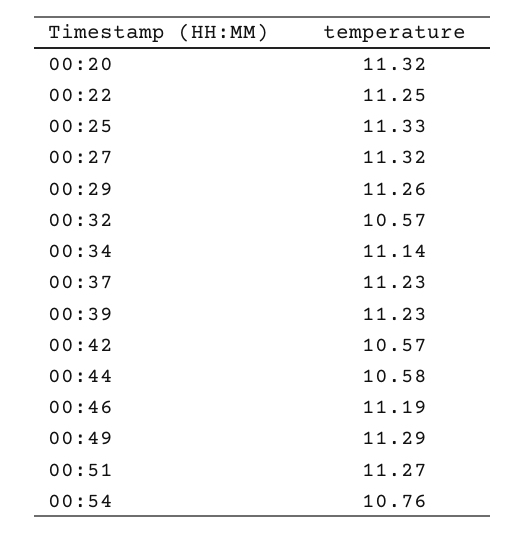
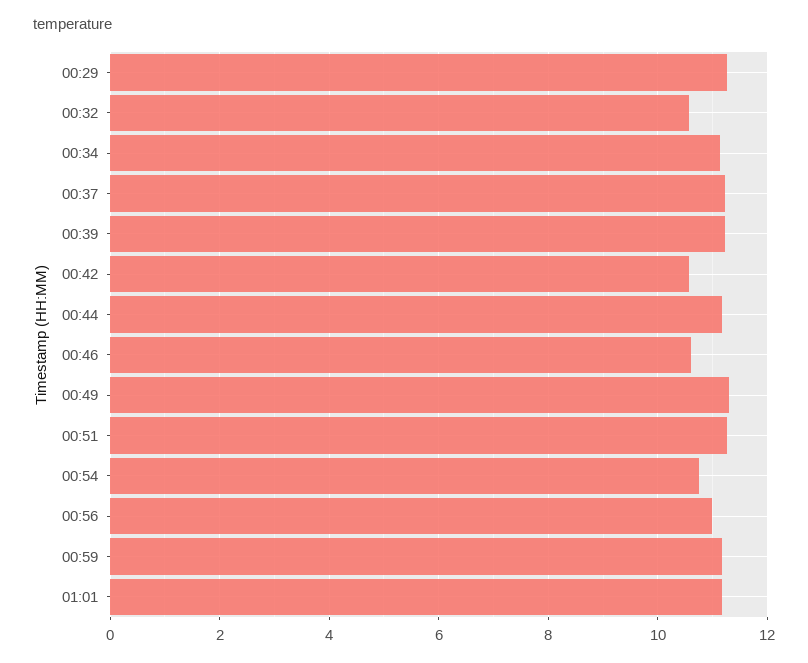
00:20: 11.32 -> none
00:22: 11.25 -> none
00:25: 11.33 -> none
00:27: 11.32 -> none
00:44: 10.58 -> 11.2
00:46: 11.19 -> 10.6
00:56: none -> 11
00:59: none -> 11.2
01:01: none -> 11.2

